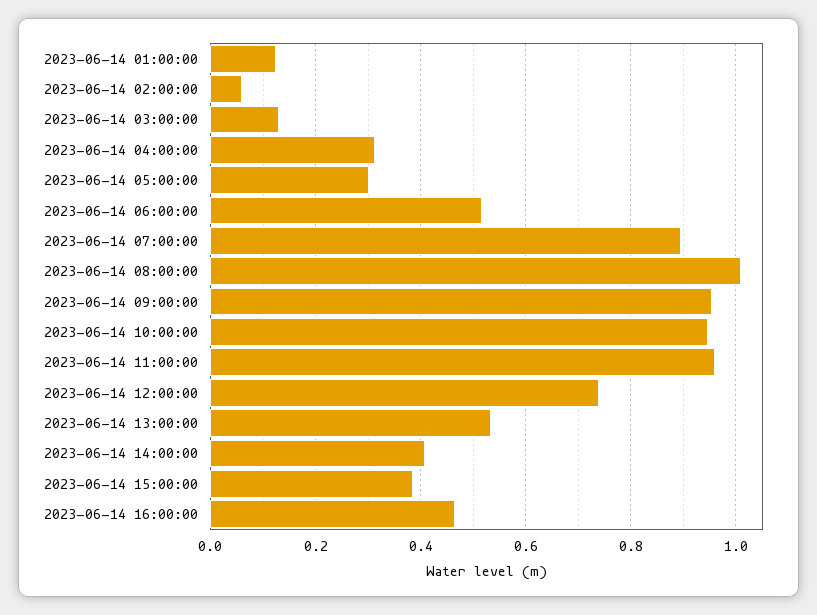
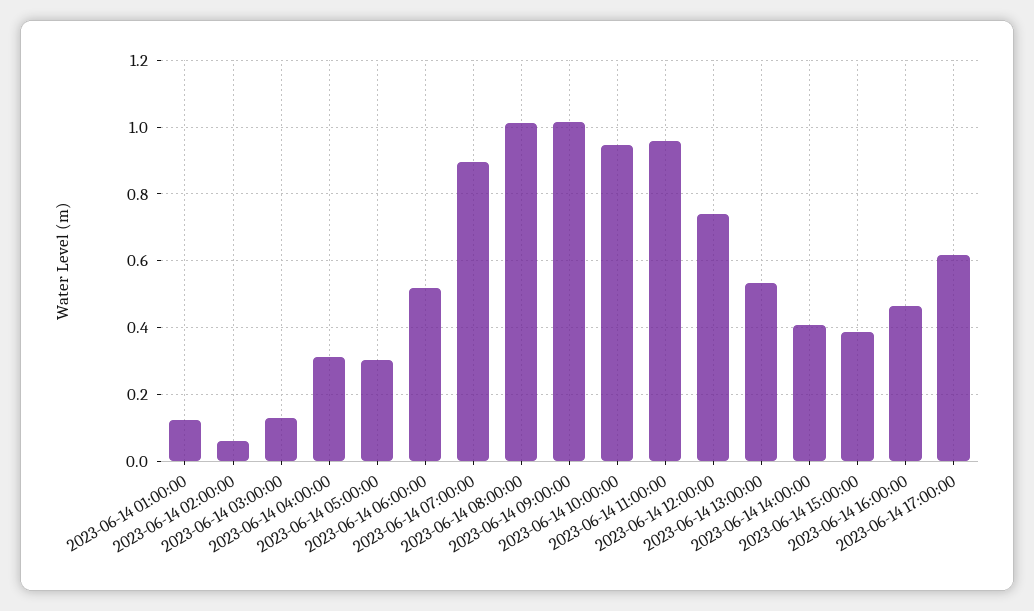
2023-06-14 09:00:00: 0.96 -> 1.02
2023-06-14 17:00:00: none -> 0.62

